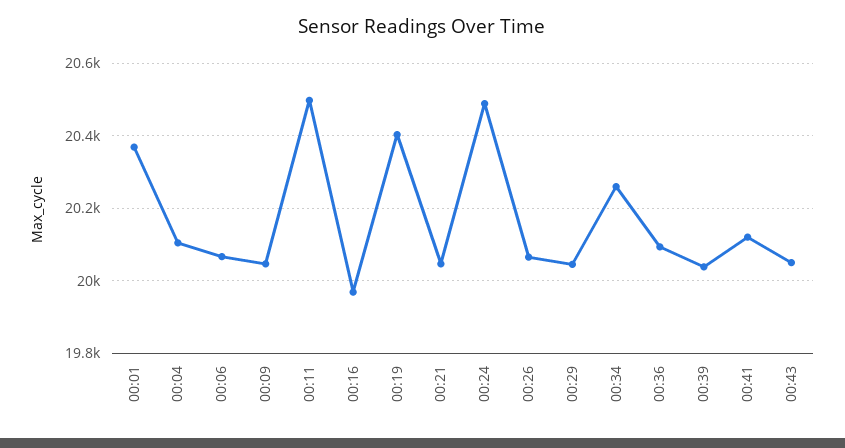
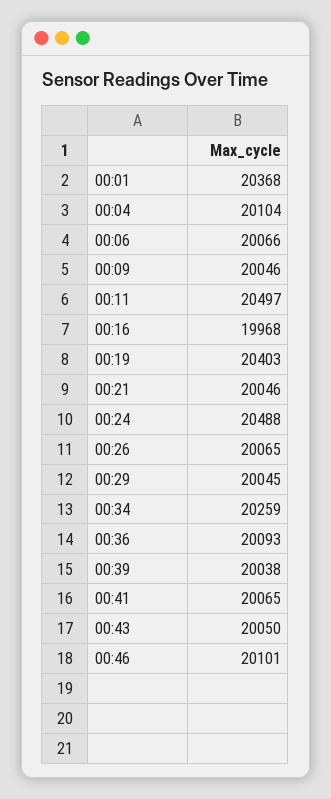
00:41: 20120 -> 20065
00:46: none -> 20101

